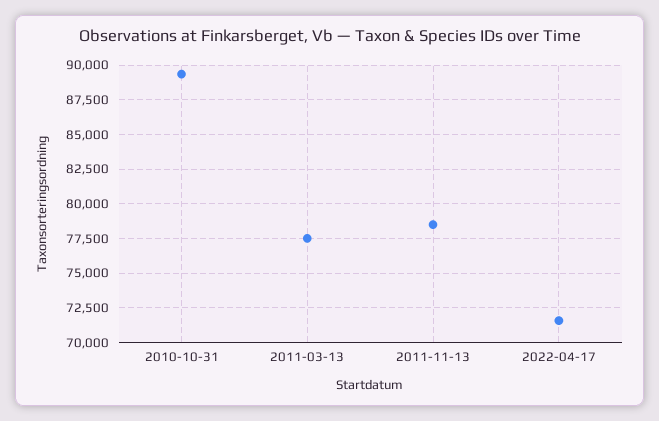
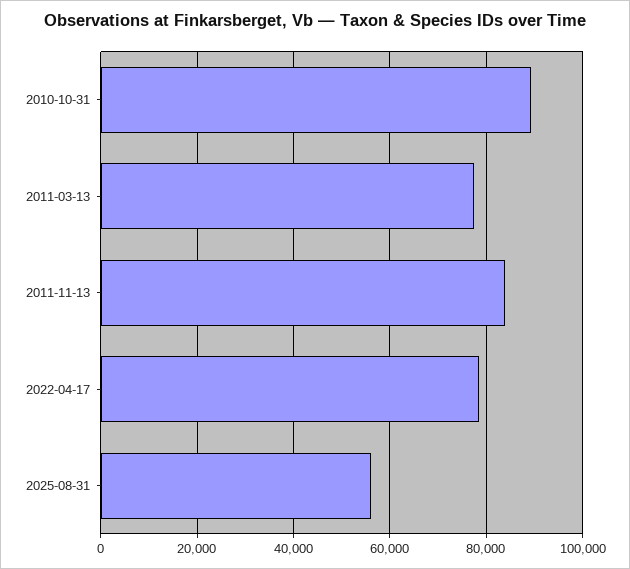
2011-11-13: 78500 -> 84000
2022-04-17: 71500 -> 78000
2025-08-31: none -> 56000

